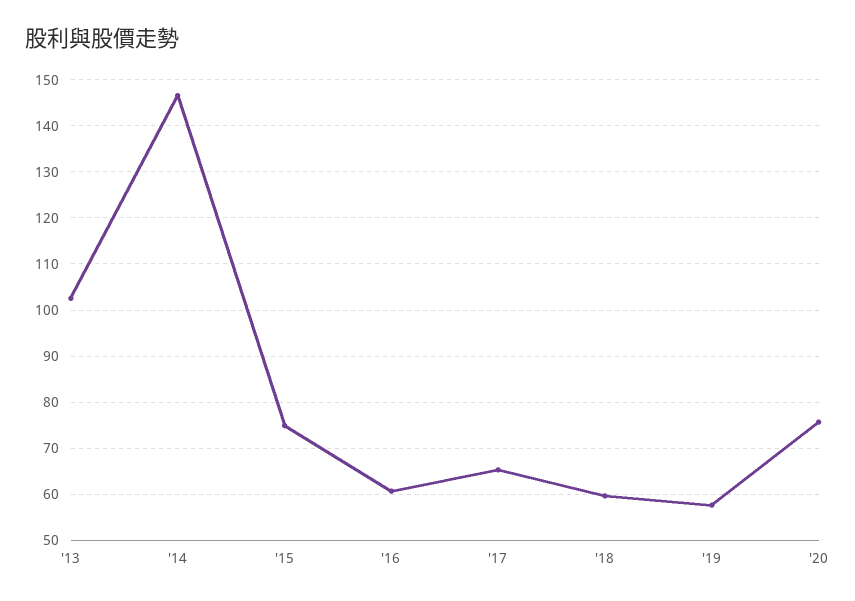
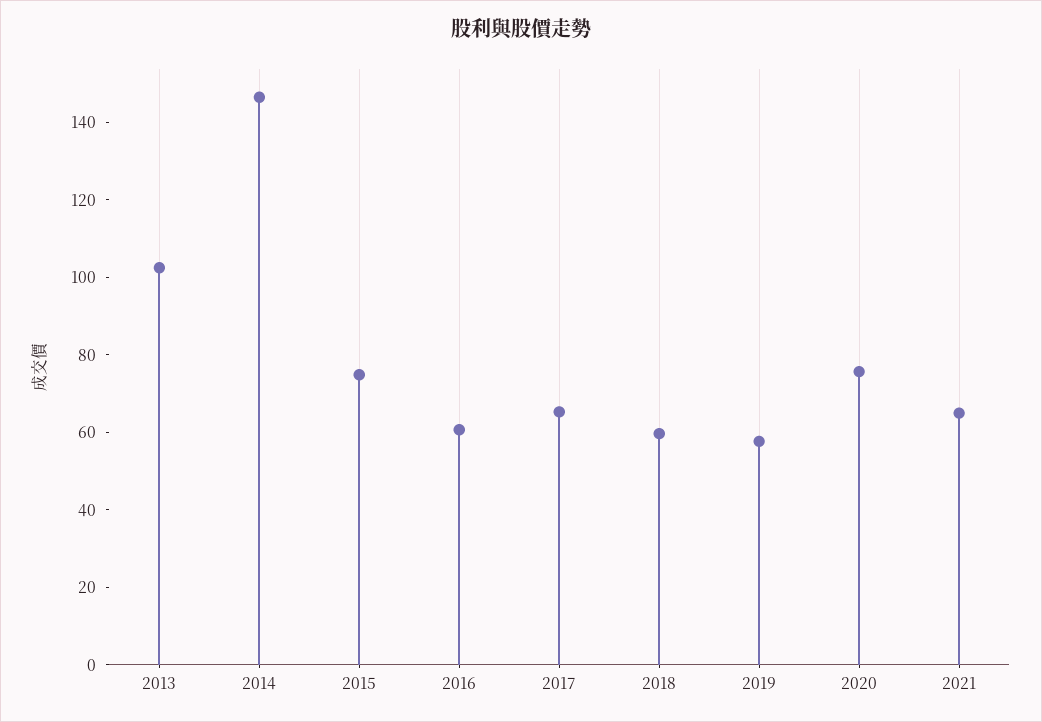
2021: none -> 65

